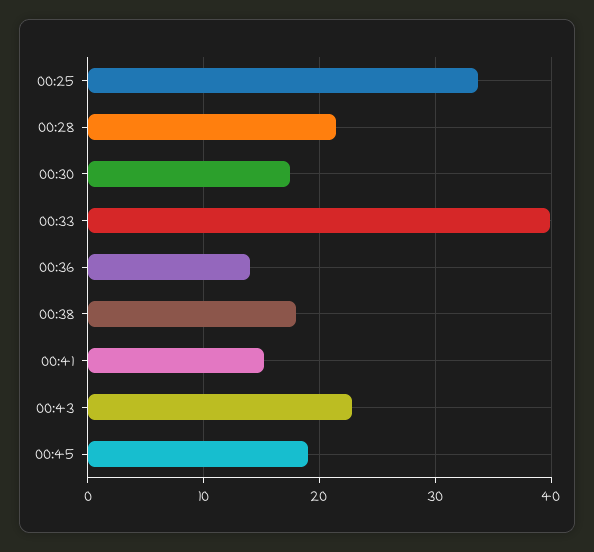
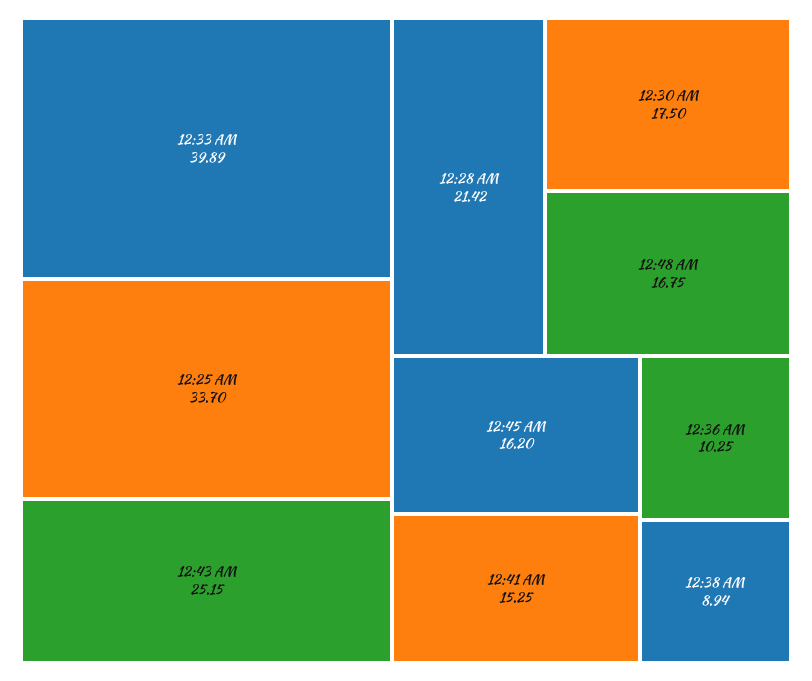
00:36: 14 -> 10.25
00:38: 18 -> 8.94
00:43: 23 -> 25.15
00:45: 19 -> 16.2
12:48 AM: none -> 16.75

